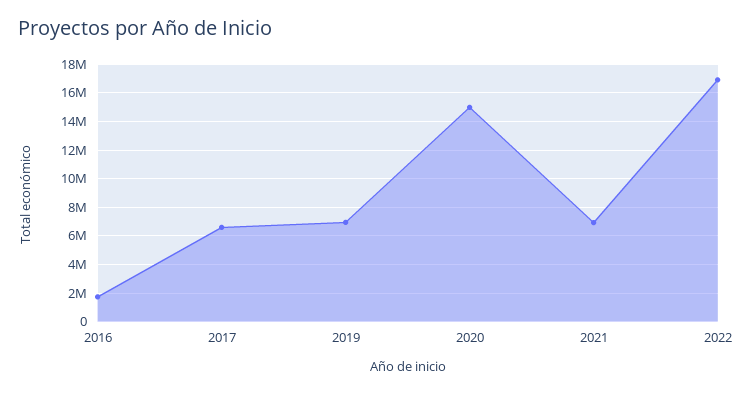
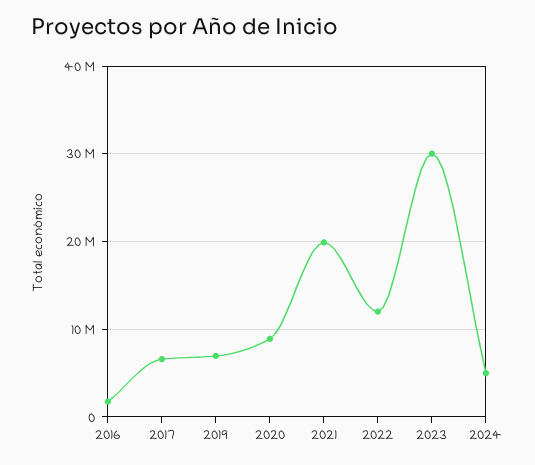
2020: 15000000 -> 9000000
2021: 7000000 -> 20000000
2022: 17000000 -> 12000000
2023: none -> 30000000
2024: none -> 5000000

